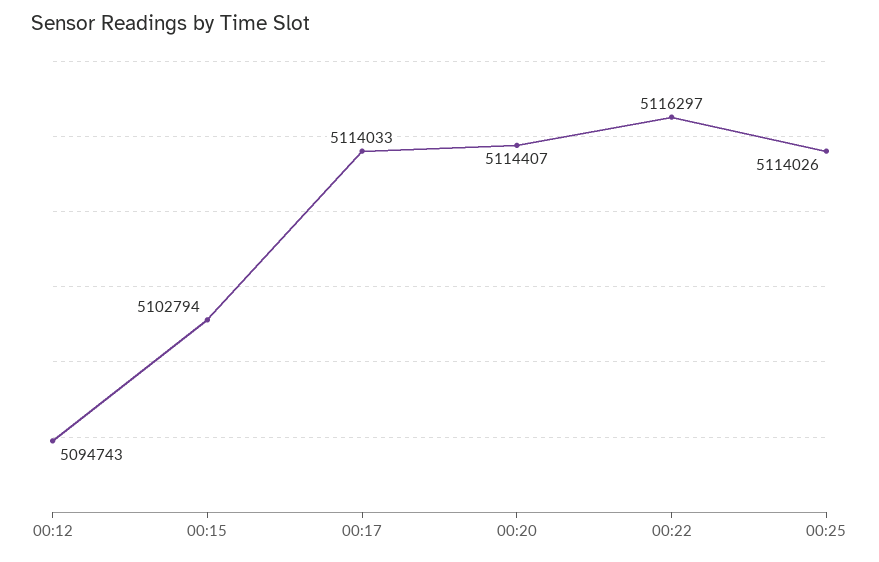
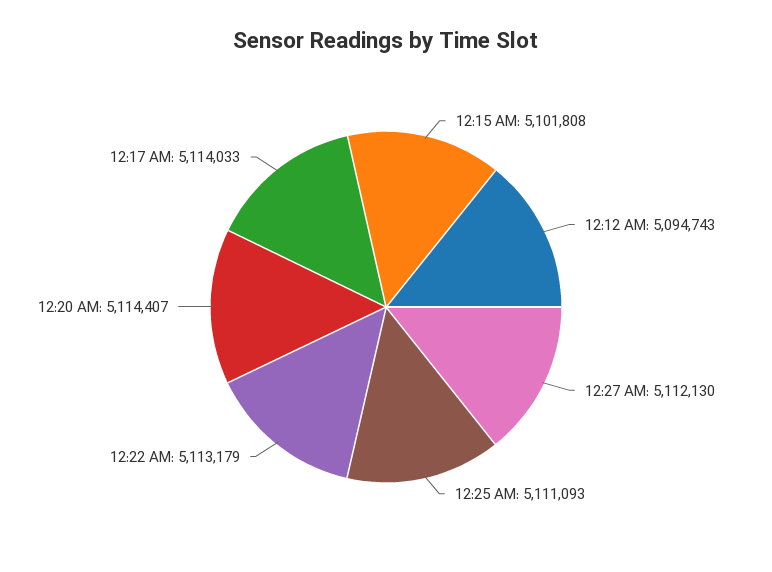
00:15: 5102794 -> 5101808
00:22: 5116297 -> 5113179
00:25: 5114026 -> 5111093
12:27 AM: none -> 5112130

